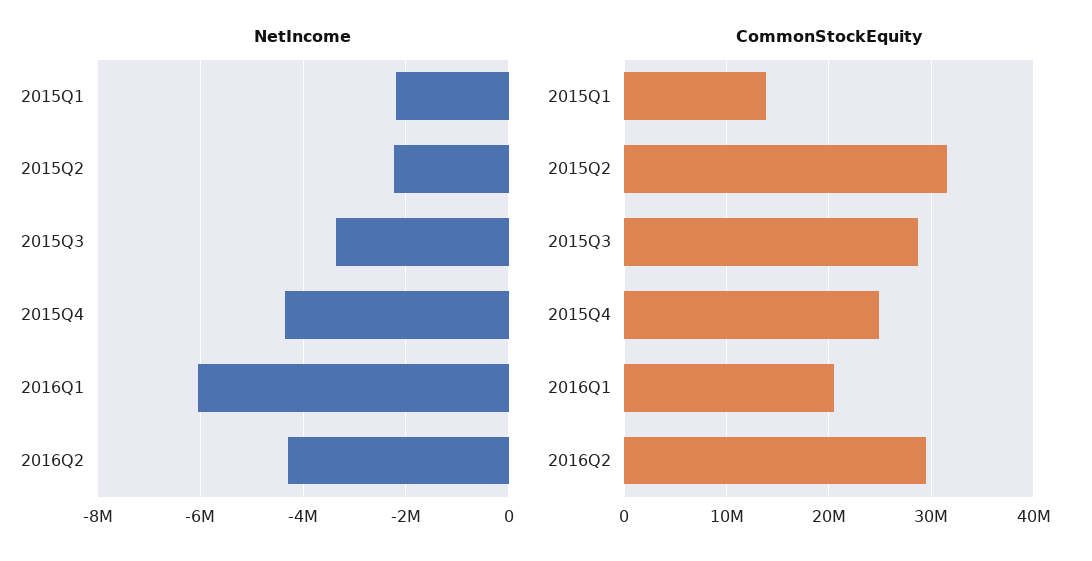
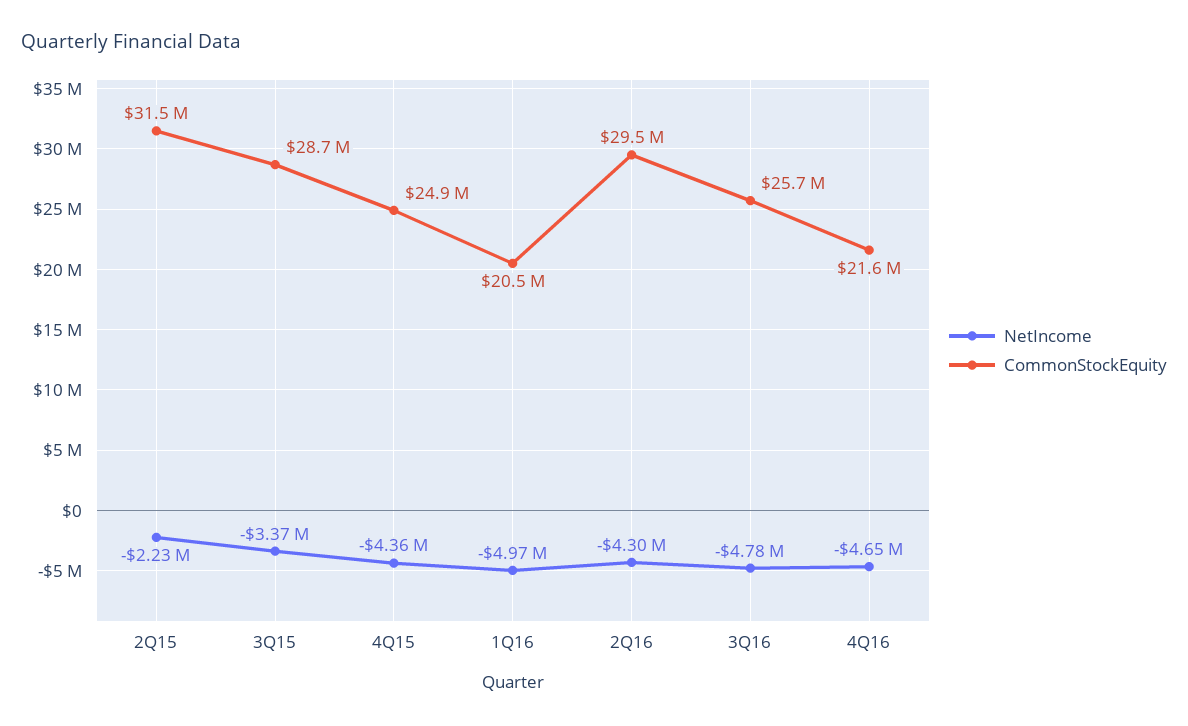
NetIncome, 2015Q1: -2200000 -> none
NetIncome, 2016Q1: -6000000 -> -4970000
CommonStockEquity, 2015Q1: 14000000 -> none
NetIncome, 3Q16: none -> -4780000
CommonStockEquity, 3Q16: none -> 25700000
NetIncome, 4Q16: none -> -4650000
CommonStockEquity, 4Q16: none -> 21600000

